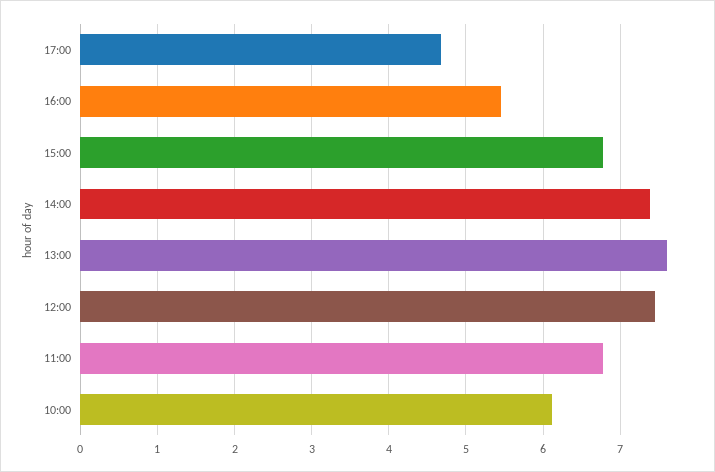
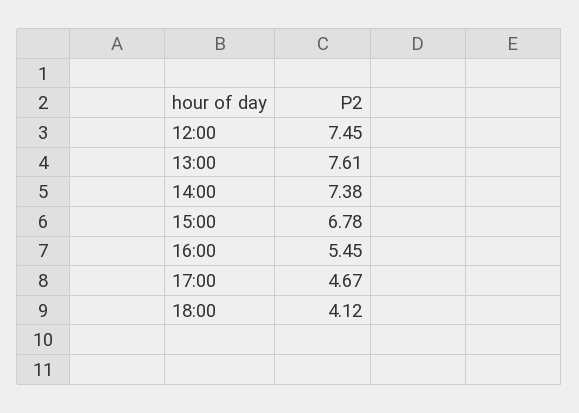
11:00: 6.8 -> none
10:00: 6.1 -> none
18:00: none -> 4.12

